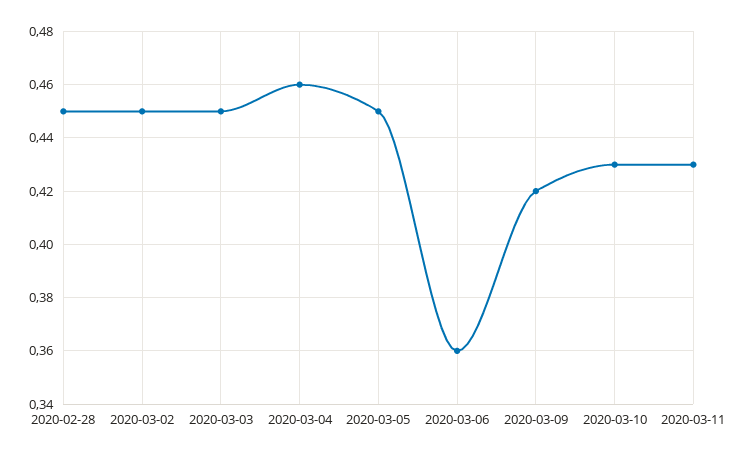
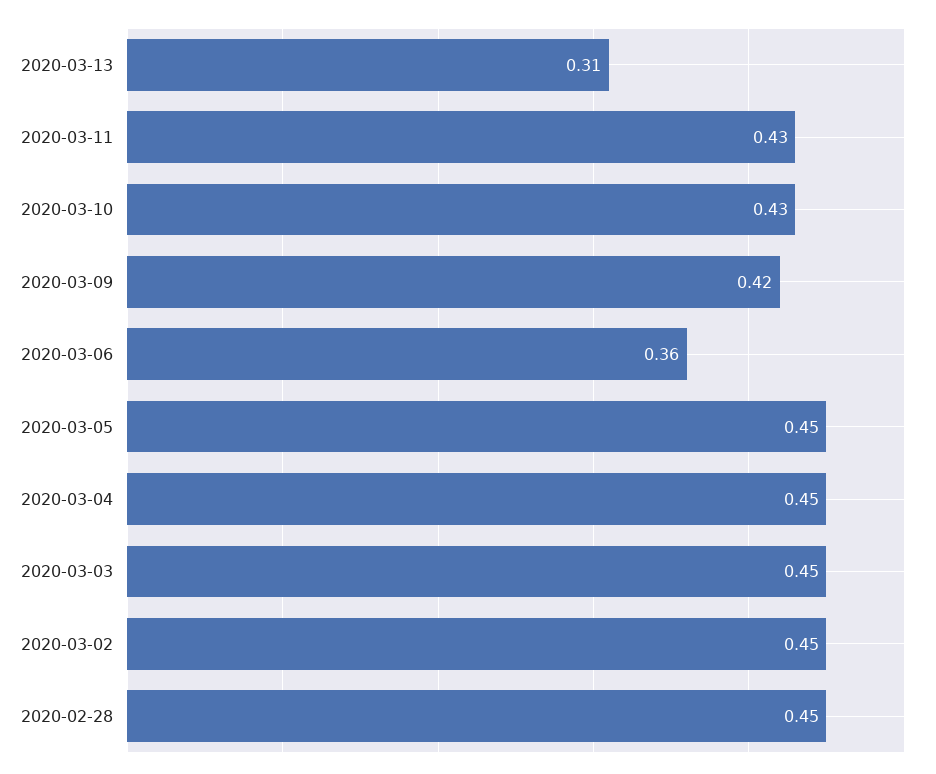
2020-03-04: 0.46 -> 0.45
2020-03-13: none -> 0.31

